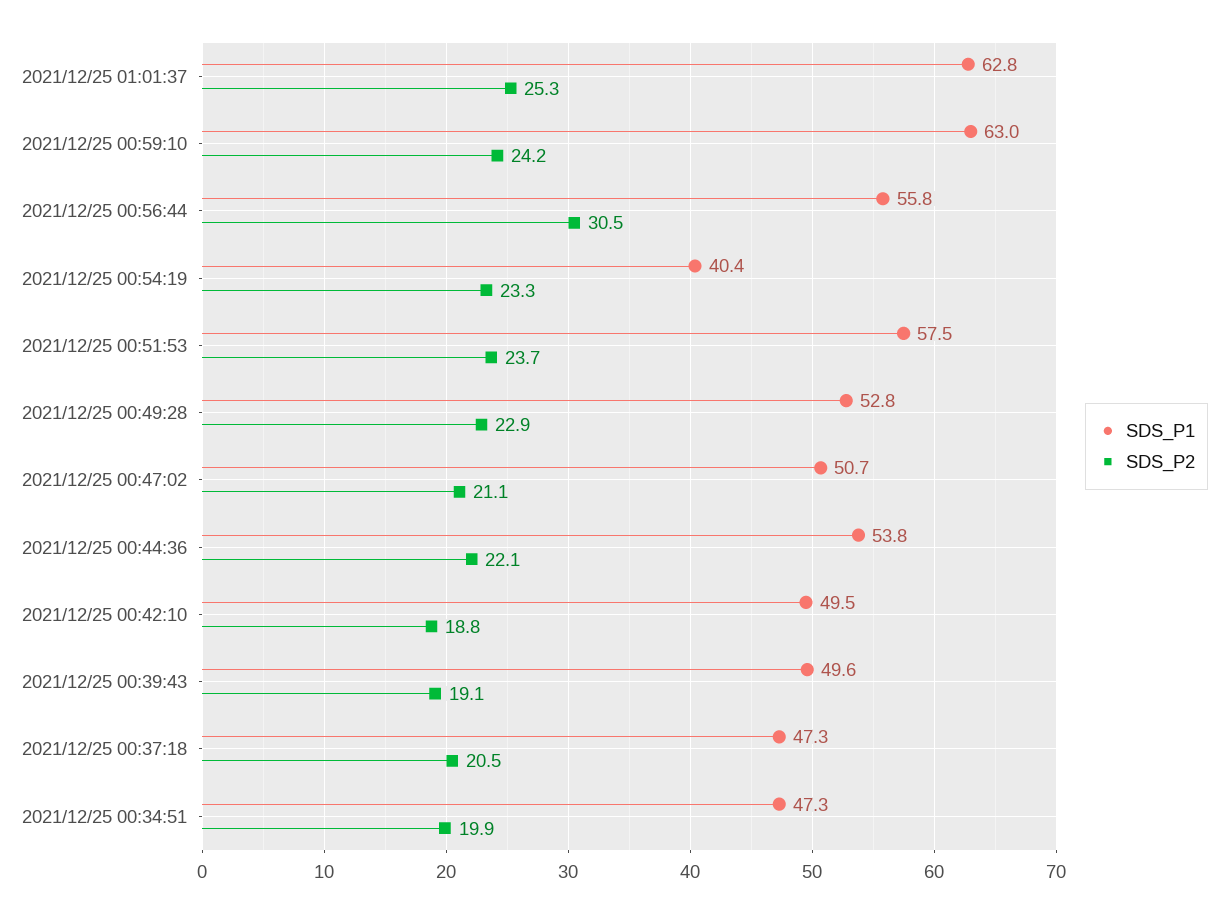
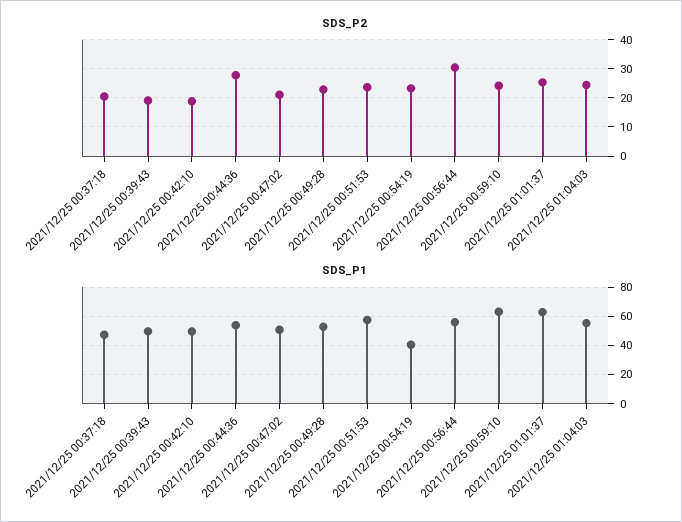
SDS_P2, 2021/12/25 00:44:36: 22.1 -> 27.5
SDS_P1, 2021/12/25 00:34:51: 47.3 -> none
SDS_P2, 2021/12/25 00:34:51: 19.9 -> none
SDS_P2, 2021/12/25 01:04:03: none -> 25
SDS_P1, 2021/12/25 01:04:03: none -> 55

